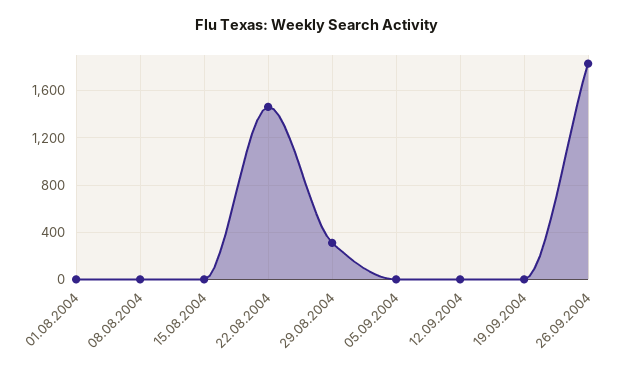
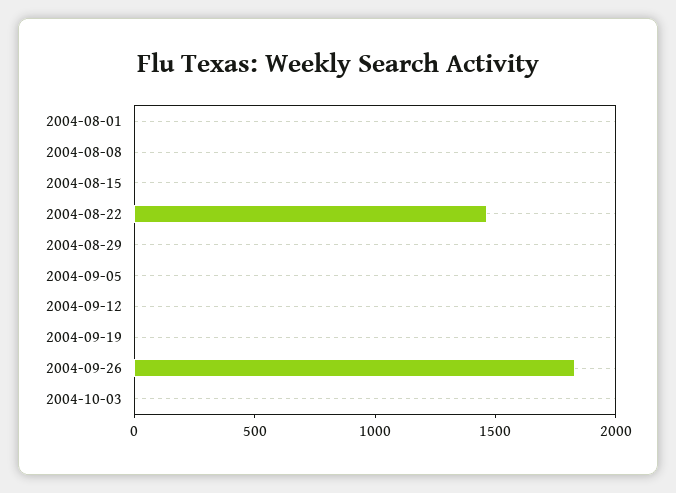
29.08.2004: 300 -> 0
2004-10-03: none -> 0

